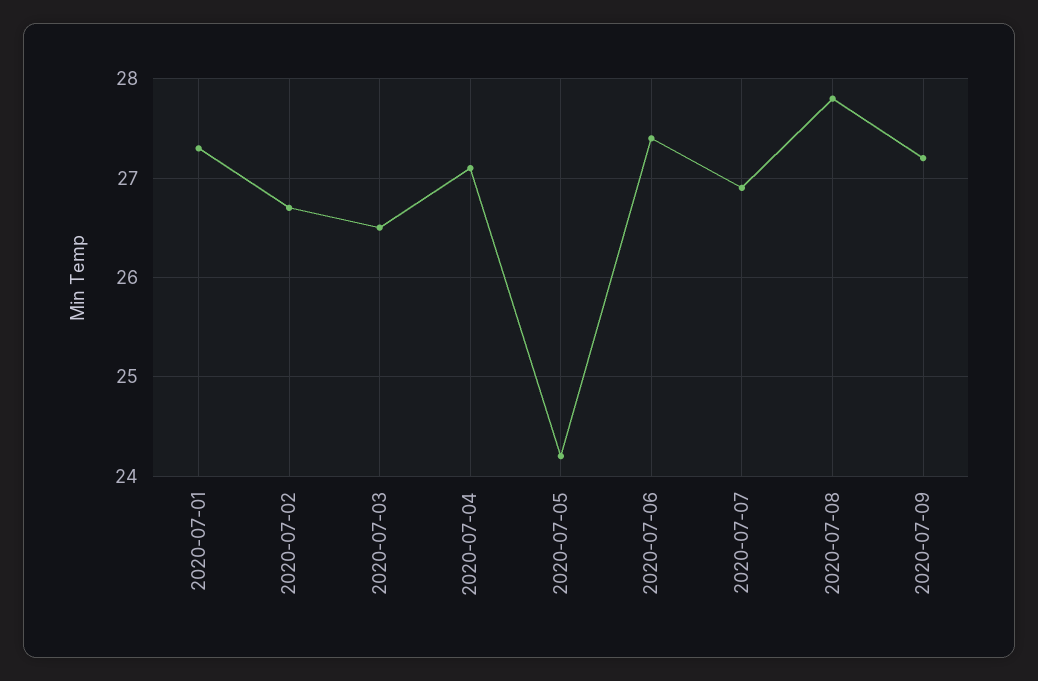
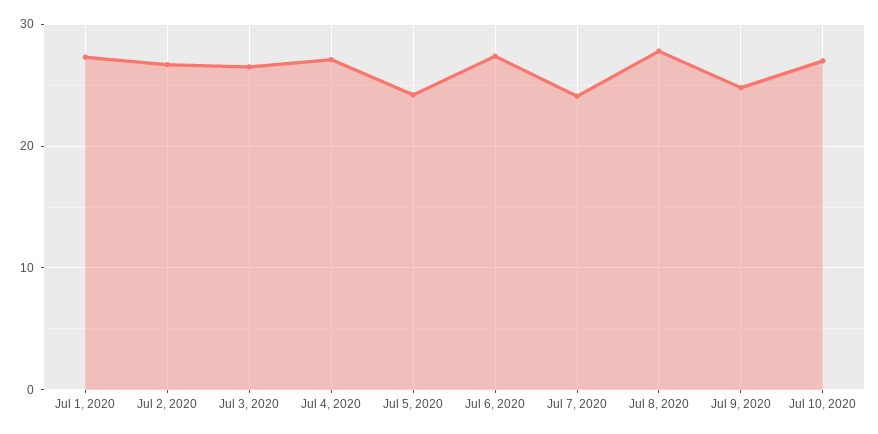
2020-07-07: 26.9 -> 24
2020-07-09: 27.2 -> 25
Jul 10, 2020: none -> 27

